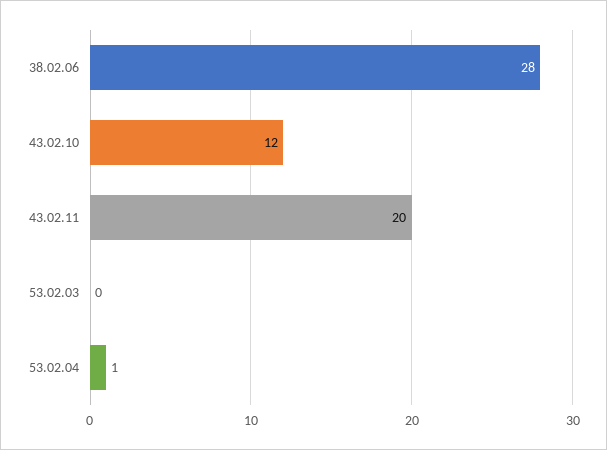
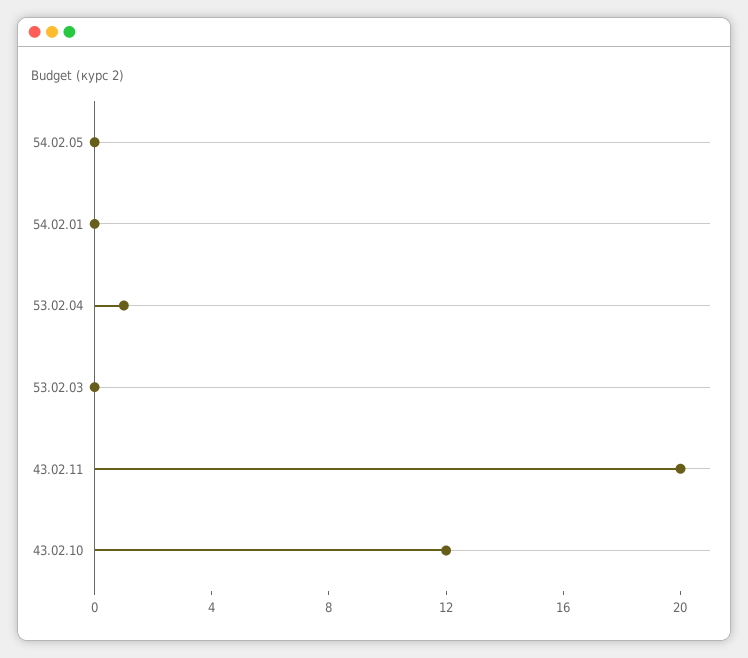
38.02.06: 28 -> none
54.02.05: none -> 0
54.02.01: none -> 0

